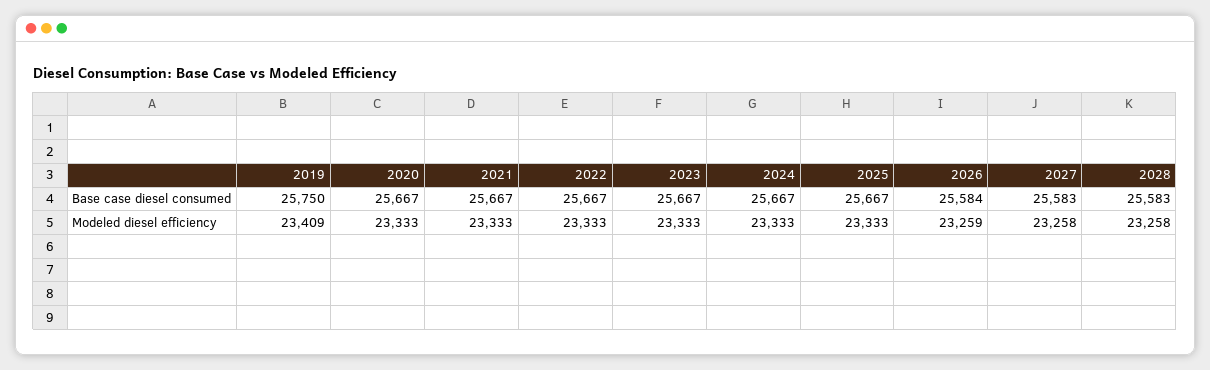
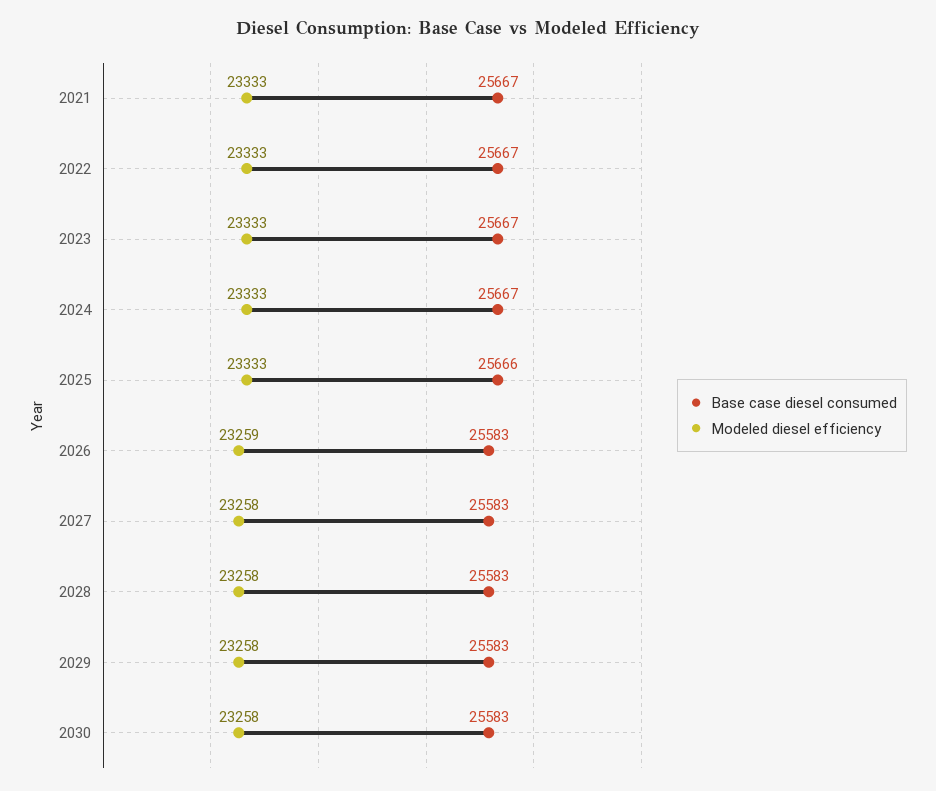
Base case diesel consumed, 2019: 25750 -> none
Base case diesel consumed, 2020: 25667 -> none
Base case diesel consumed, 2025: 25667 -> 25666
Base case diesel consumed, 2026: 25584 -> 25583
Modeled diesel efficiency, 2019: 23409 -> none
Modeled diesel efficiency, 2020: 23333 -> none
Base case diesel consumed, 2029: none -> 25583
Modeled diesel efficiency, 2029: none -> 23258
Base case diesel consumed, 2030: none -> 25583
Modeled diesel efficiency, 2030: none -> 23258

